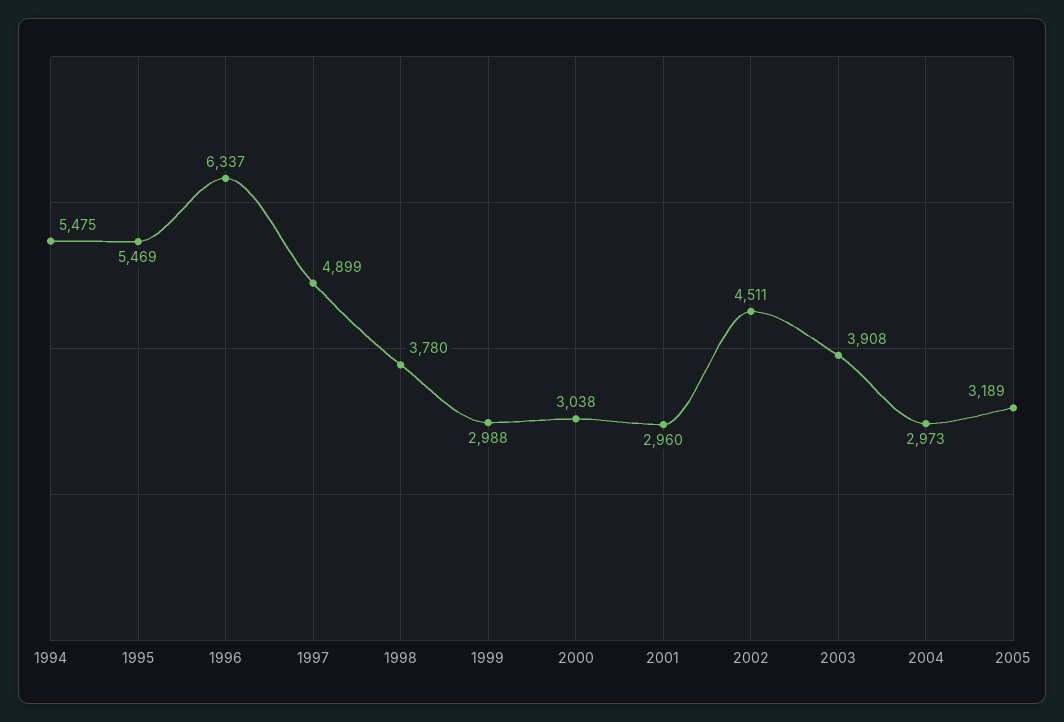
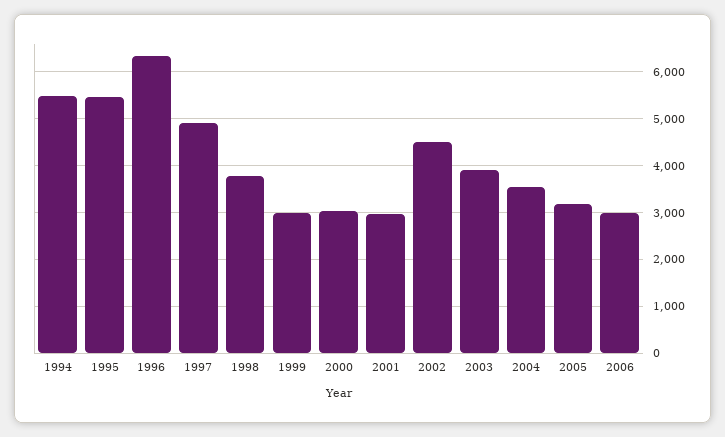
2004: 2973 -> 3600
2006: none -> 3000

